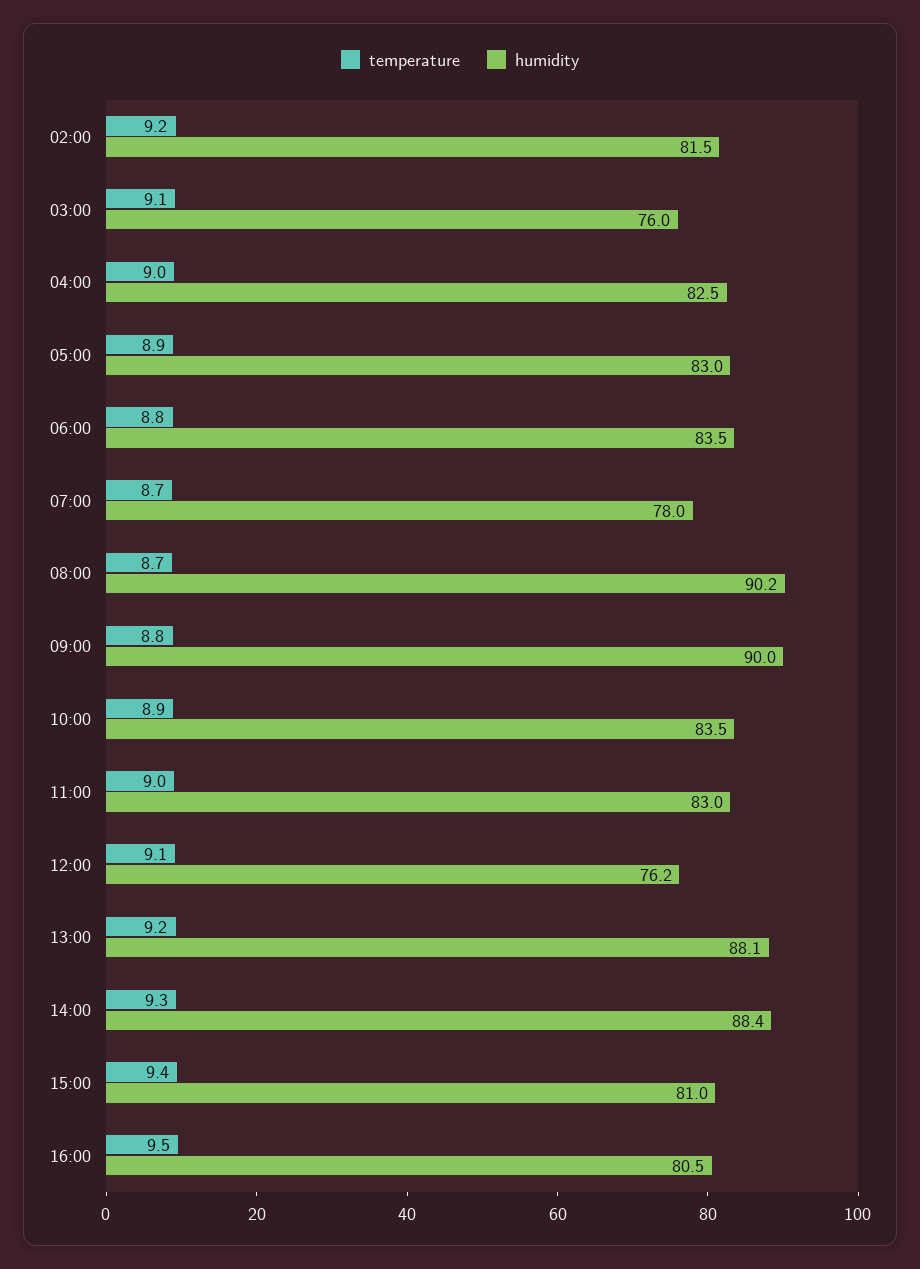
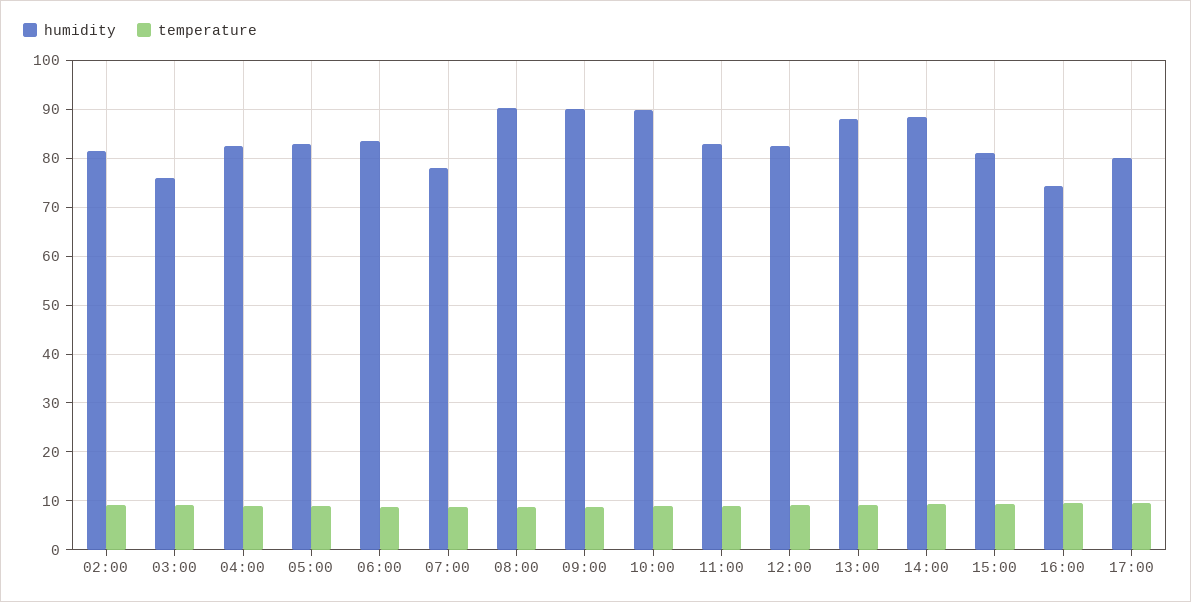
humidity, 10:00: 83.5 -> 90
humidity, 12:00: 76.2 -> 82
humidity, 16:00: 80.5 -> 74
humidity, 17:00: none -> 80
temperature, 17:00: none -> 10

